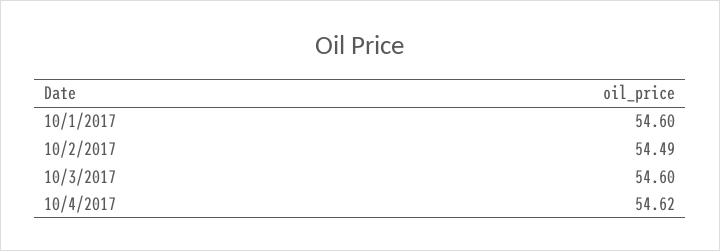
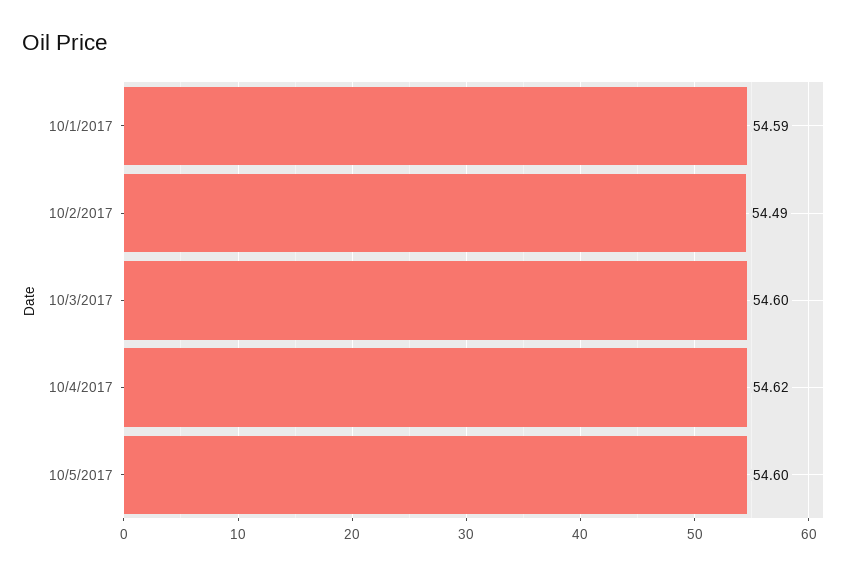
10/1/2017: 54.6 -> 54.59
10/5/2017: none -> 54.6

